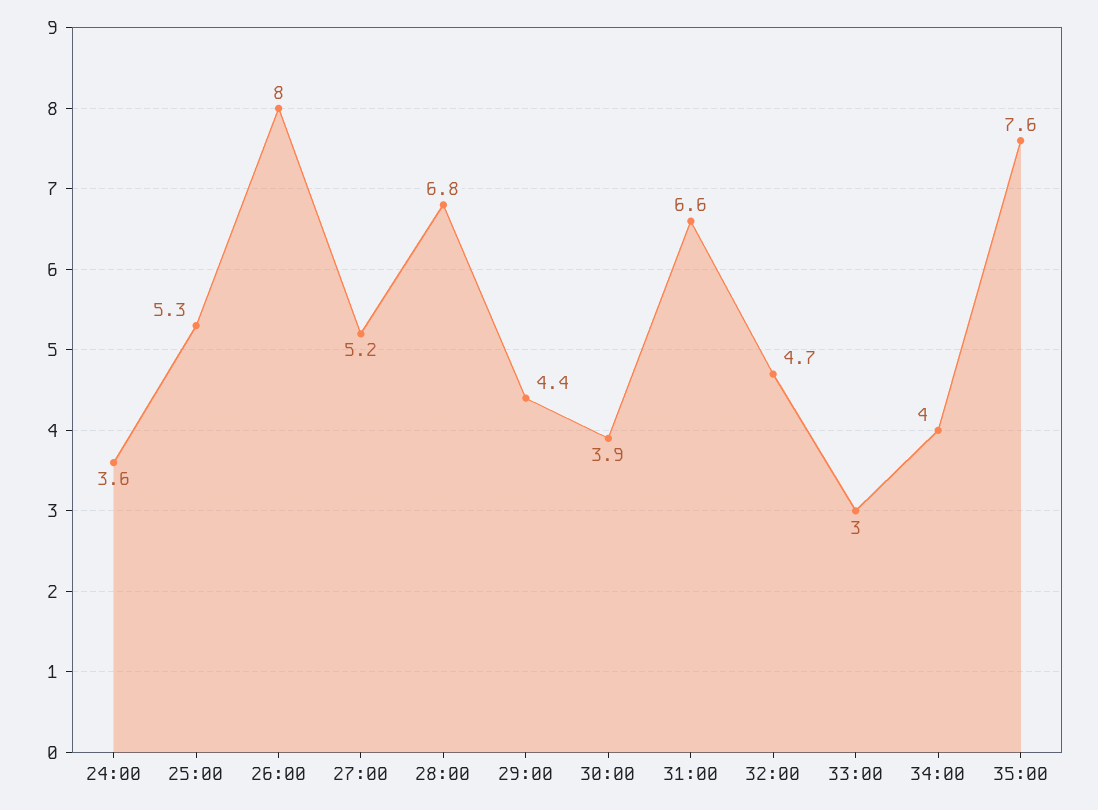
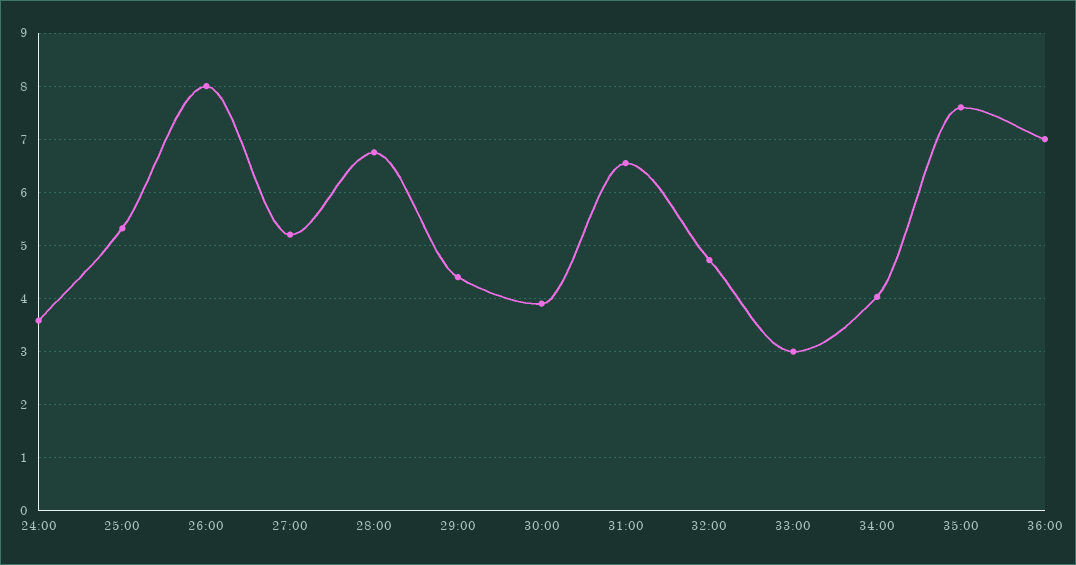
36:00: none -> 7

